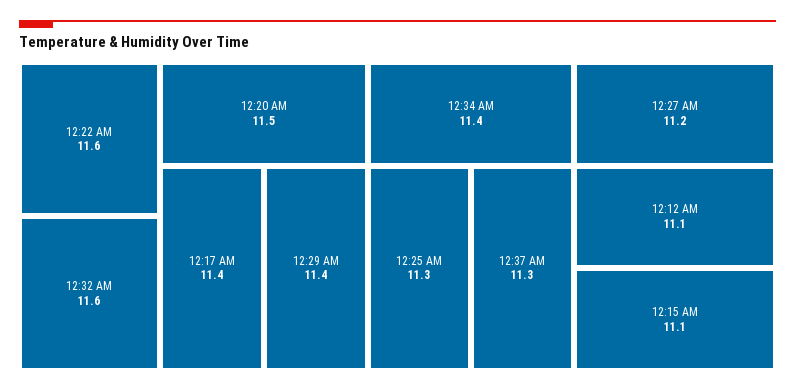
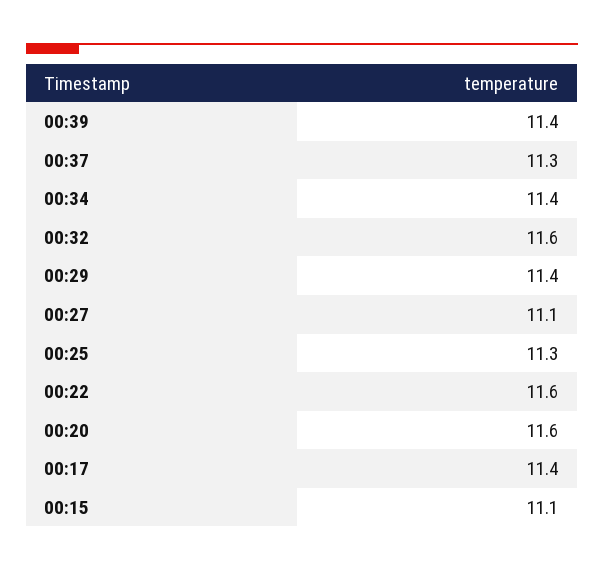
12:20 AM: 11.5 -> 11.6
12:27 AM: 11.2 -> 11.1
12:12 AM: 11.1 -> none
00:39: none -> 11.4

